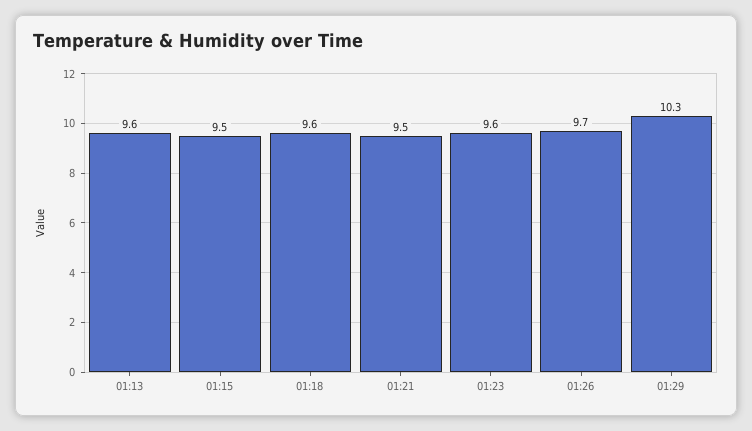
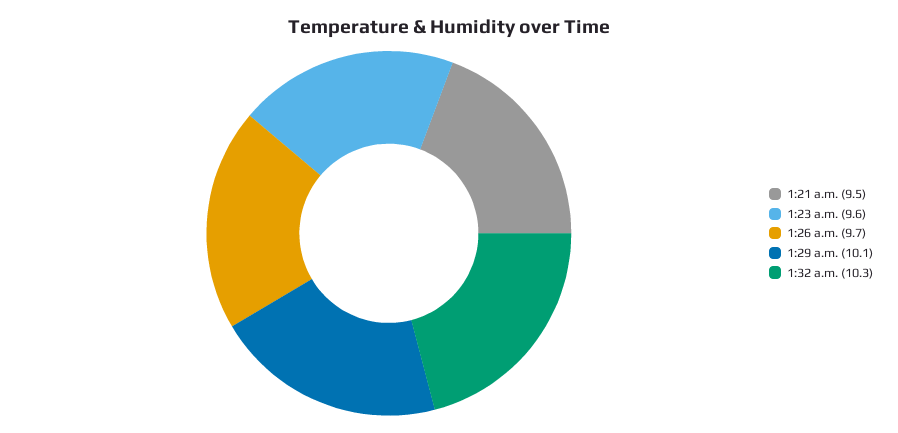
01:13: 9.6 -> none
01:15: 9.5 -> none
01:18: 9.6 -> none
01:29: 10.3 -> 10.1
1:32 a.m.: none -> 10.3

